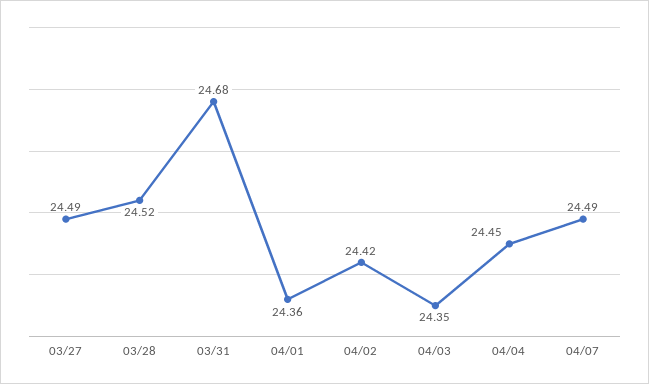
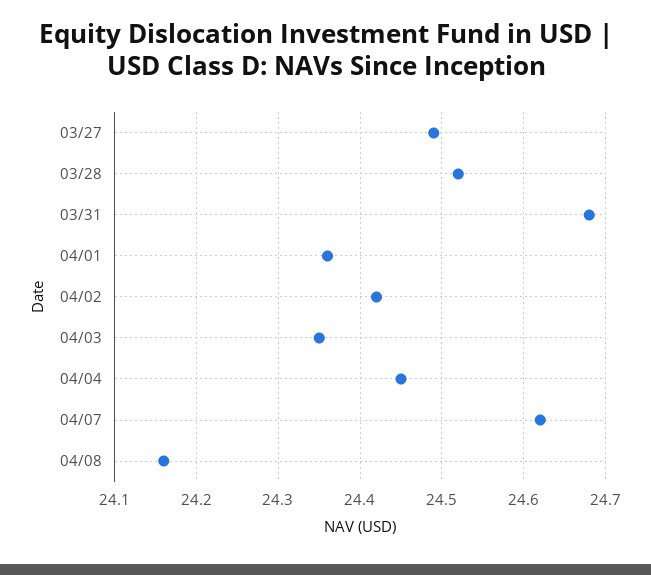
04/07: 24.49 -> 24.62
04/08: none -> 24.16

